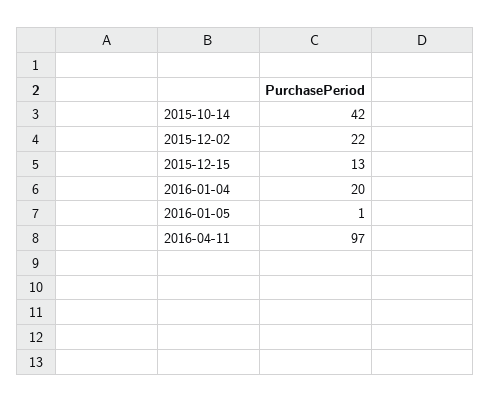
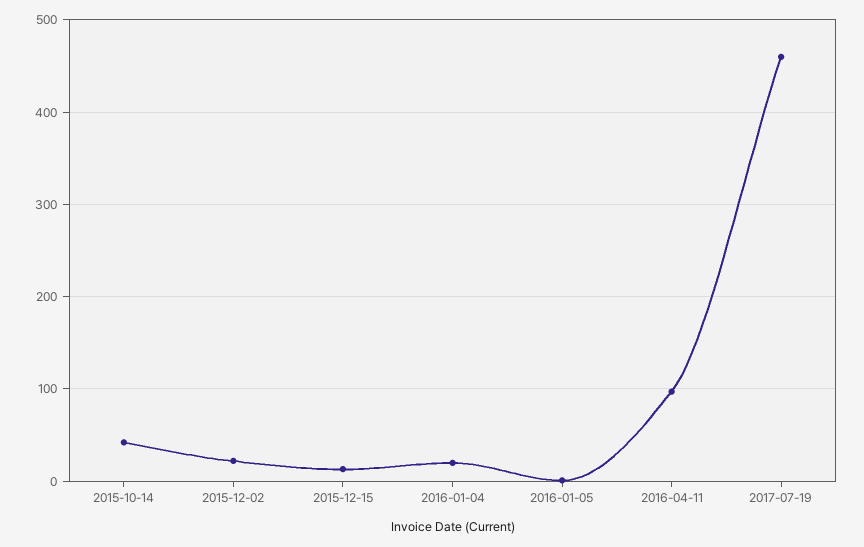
2017-07-19: none -> 460

